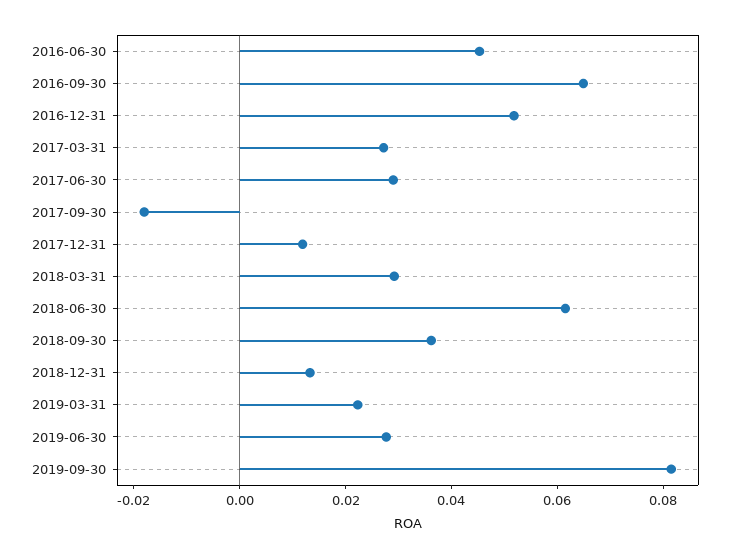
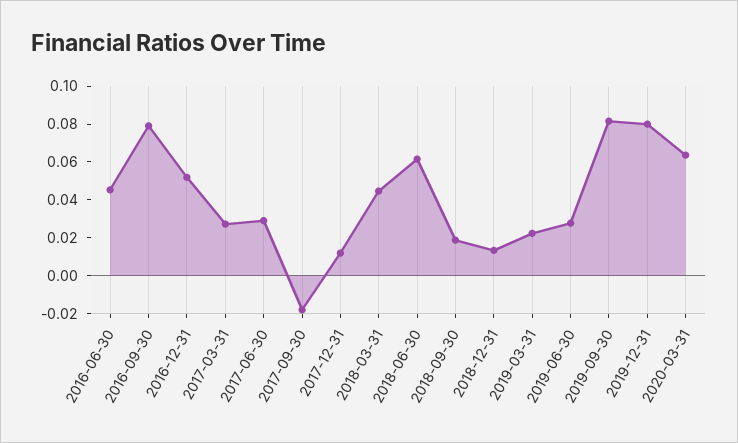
2016-09-30: 0.065 -> 0.08
2018-03-31: 0.03 -> 0.045
2018-09-30: 0.035 -> 0.02
2019-12-31: none -> 0.08
2020-03-31: none -> 0.065

